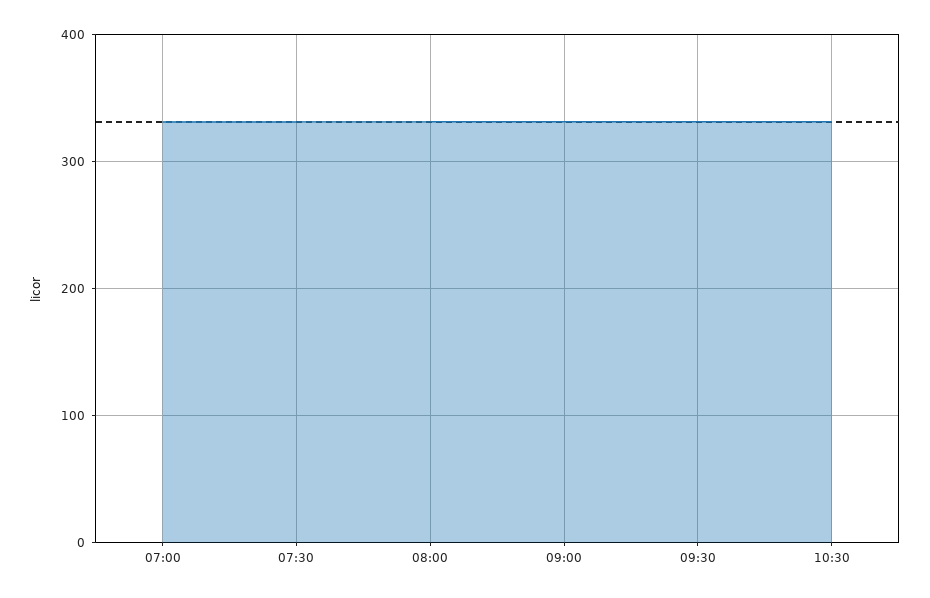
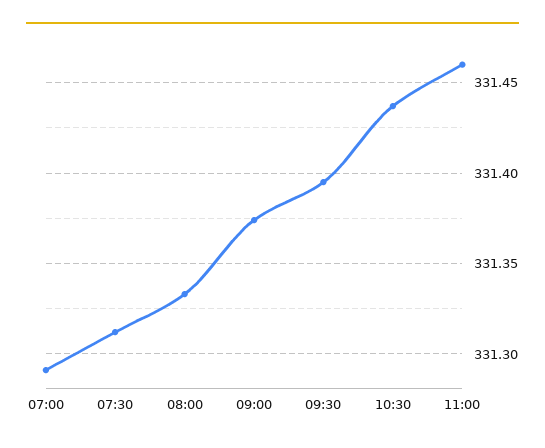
11:00: none -> 331.46

